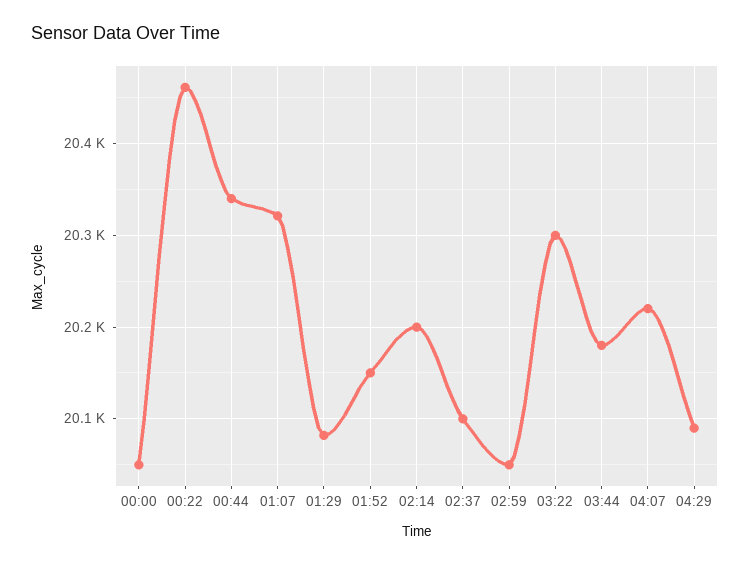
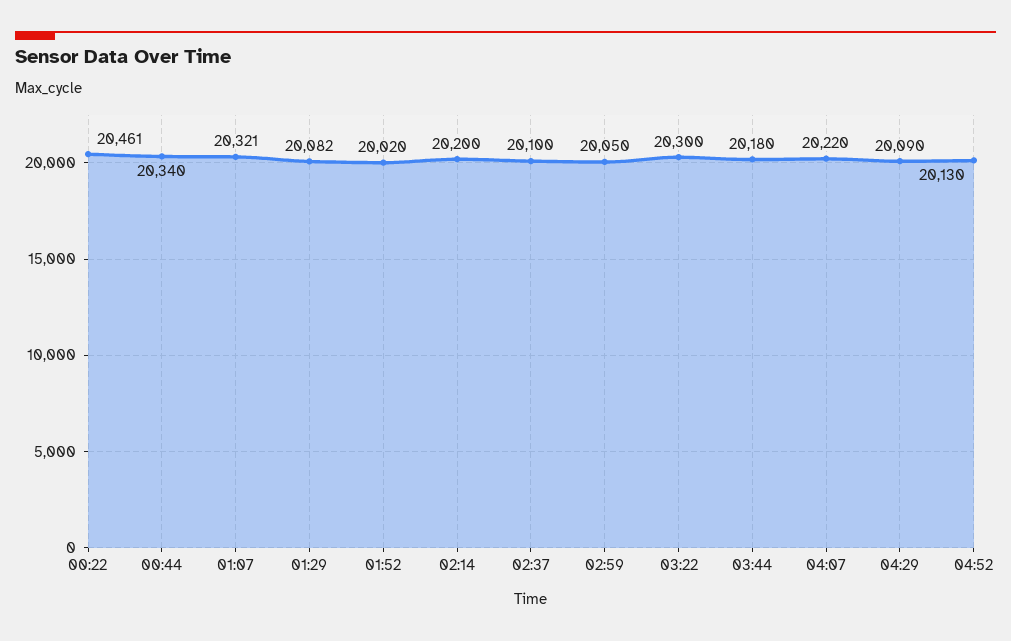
00:00: 20050 -> none
01:52: 20150 -> 20020
04:52: none -> 20130

